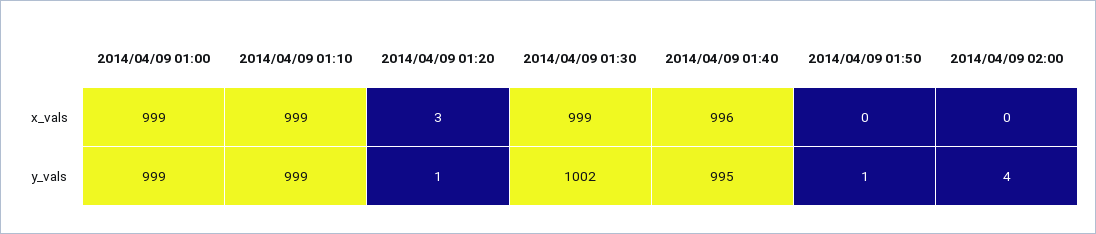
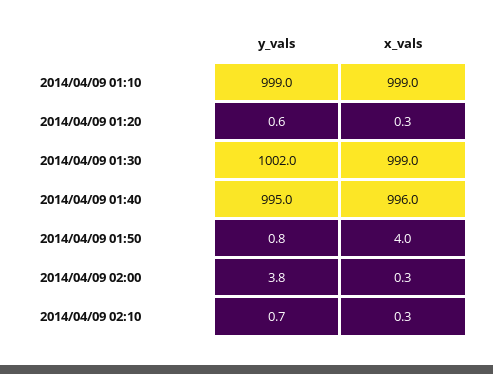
2014/04/09 01:00, x_vals: 999 -> none
2014/04/09 01:20, x_vals: 3 -> 0.3
2014/04/09 01:50, x_vals: 0 -> 4
2014/04/09 01:00, y_vals: 999 -> none
2014/04/09 02:10, y_vals: none -> 0.7
2014/04/09 02:10, x_vals: none -> 0.3

